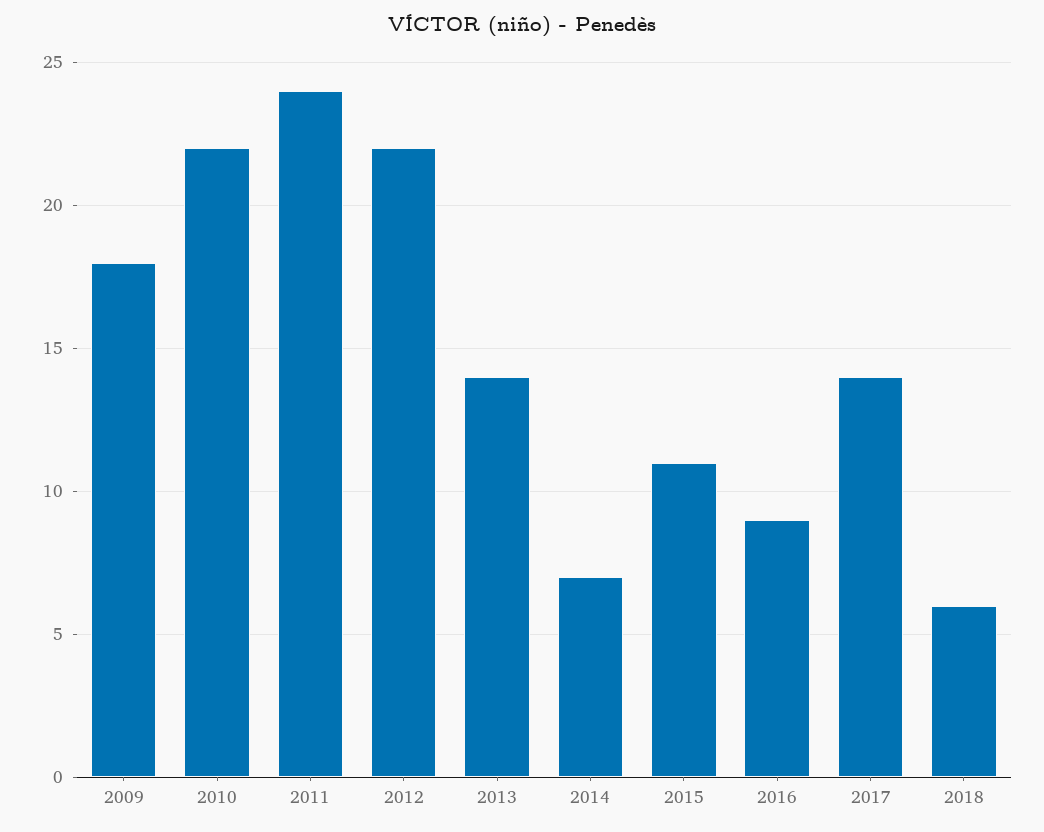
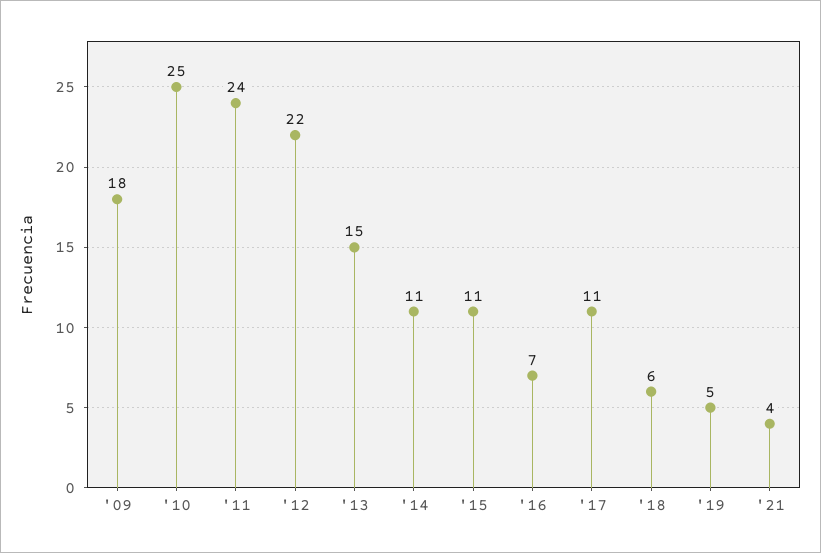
2010: 22 -> 25
2013: 14 -> 15
2014: 7 -> 11
2016: 9 -> 7
2017: 14 -> 11
'19: none -> 5
'21: none -> 4

